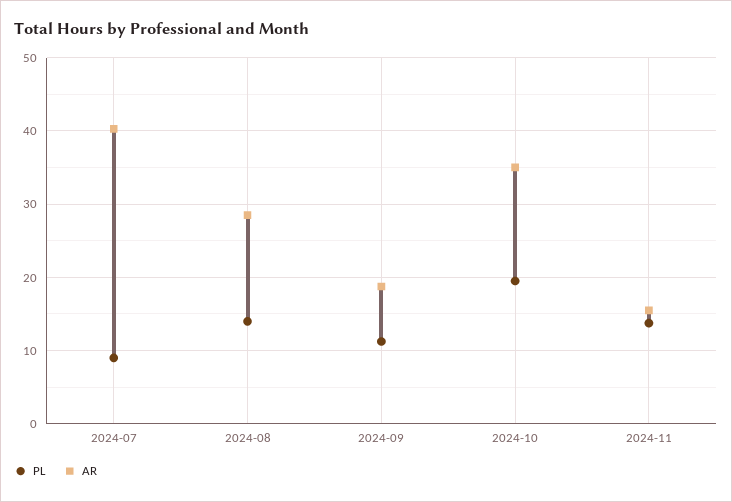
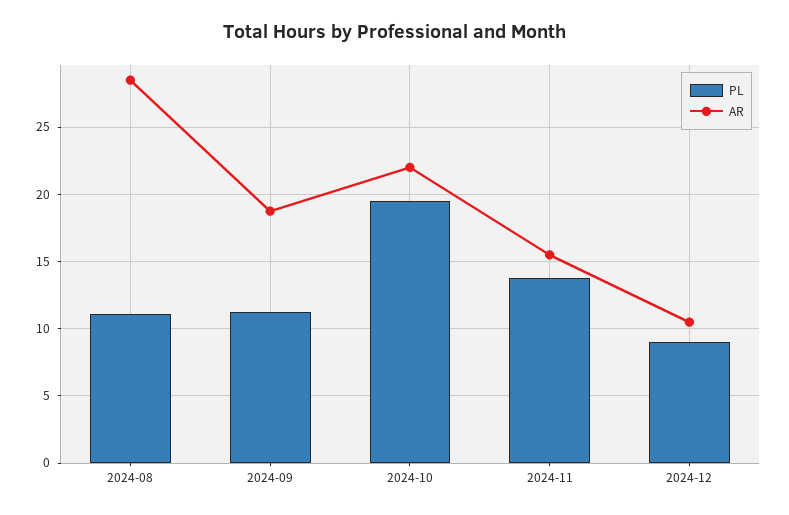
PL, 2024-07: 9 -> none
AR, 2024-07: 40 -> none
PL, 2024-08: 14 -> 11
AR, 2024-10: 35 -> 22
PL, 2024-12: none -> 9
AR, 2024-12: none -> 10.5

